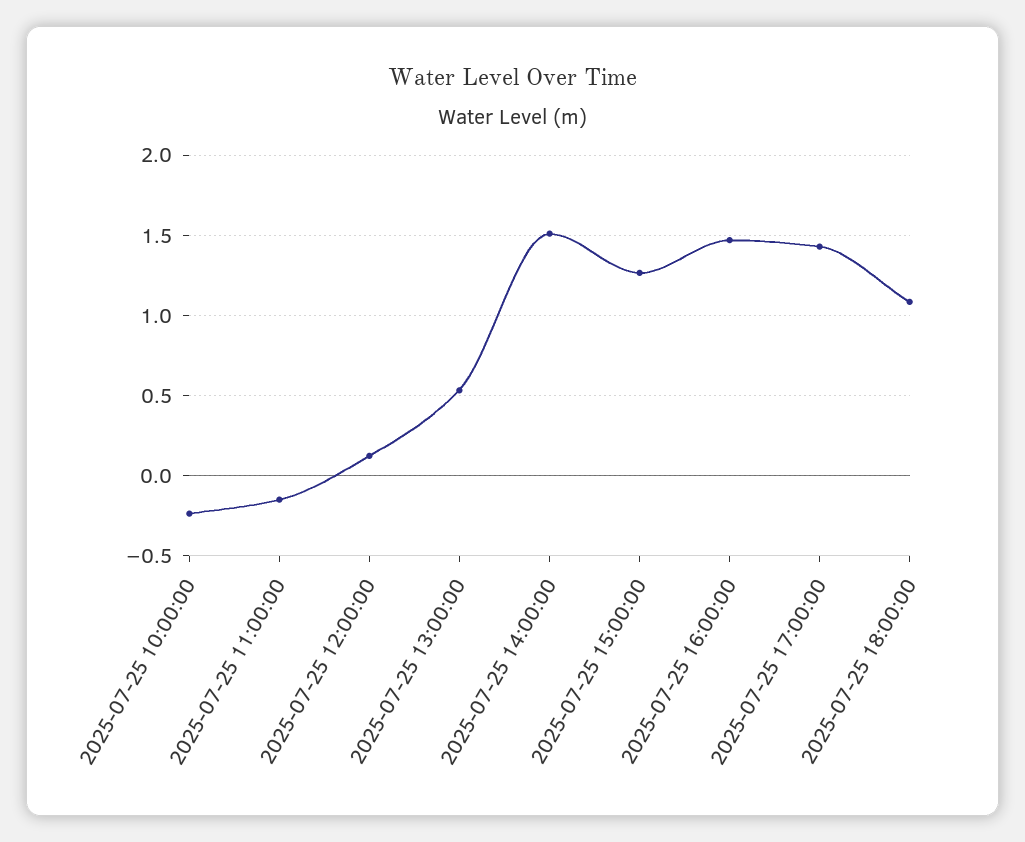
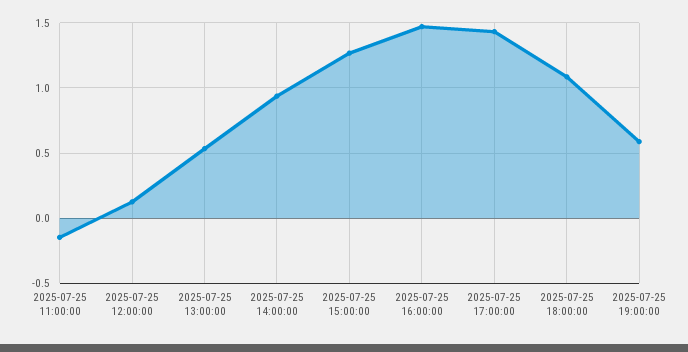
2025-07-25 10:00:00: -0.25 -> none
2025-07-25 14:00:00: 1.5 -> 0.95
2025-07-25 19:00:00: none -> 0.6

